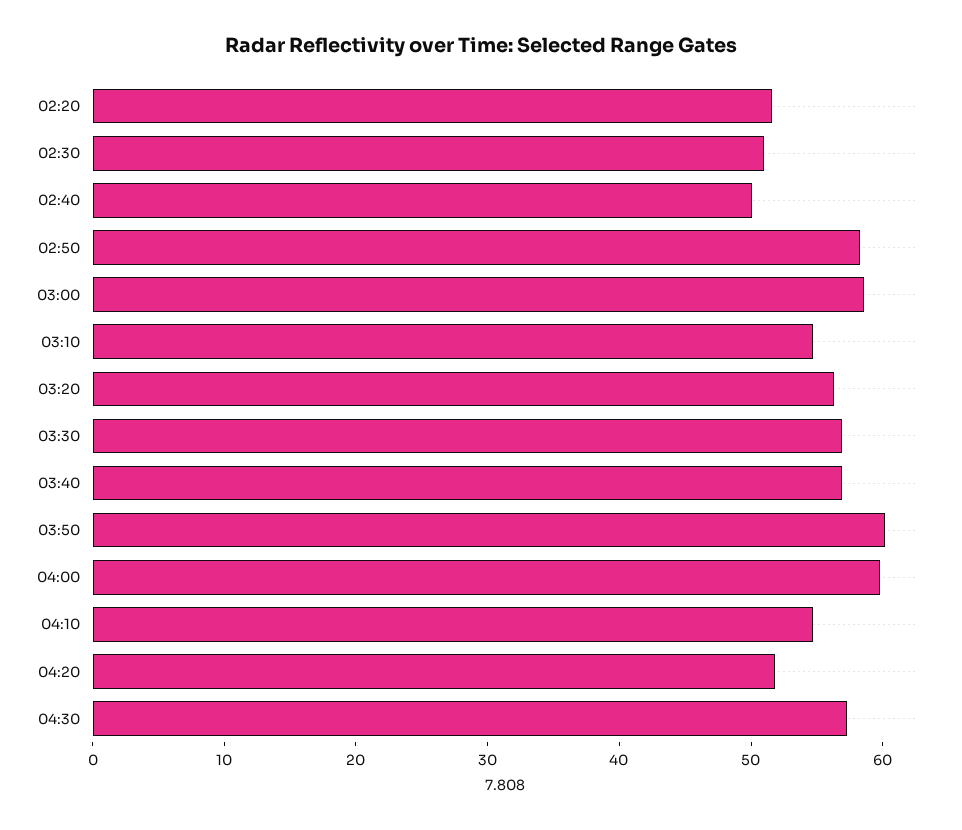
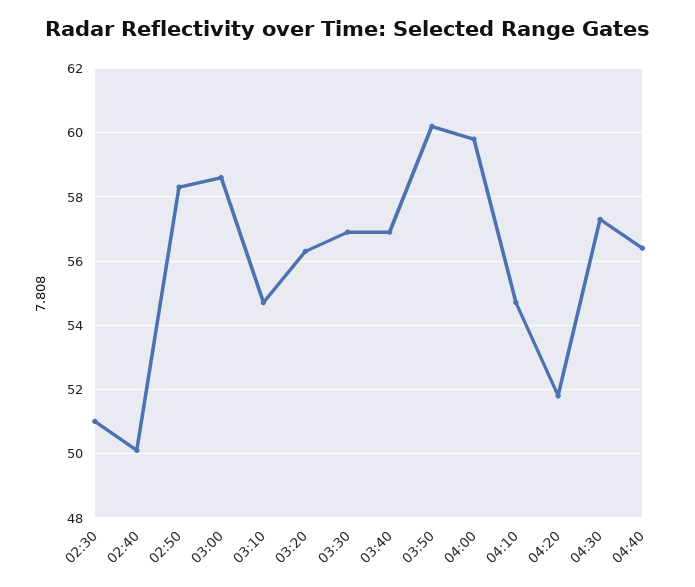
02:20: 52 -> none
04:40: none -> 56.5

